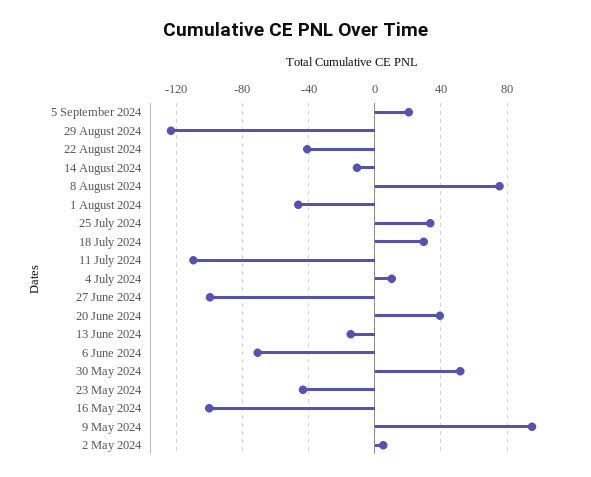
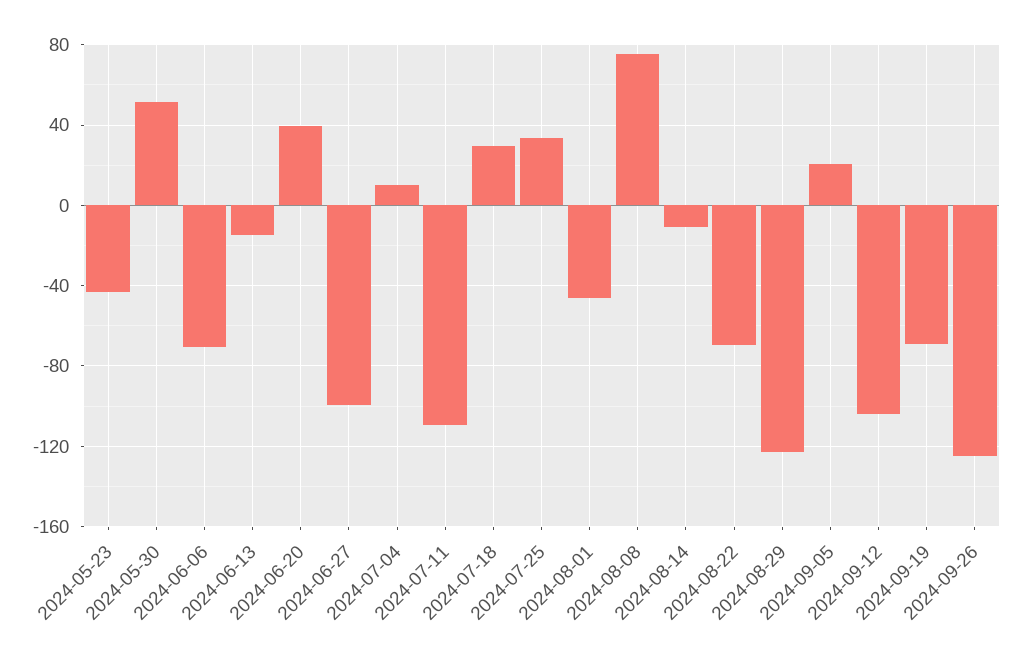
22 August 2024: -40 -> -70
16 May 2024: -100 -> none
9 May 2024: 95 -> none
2 May 2024: 5 -> none
2024-09-12: none -> -105
2024-09-19: none -> -70
2024-09-26: none -> -125

